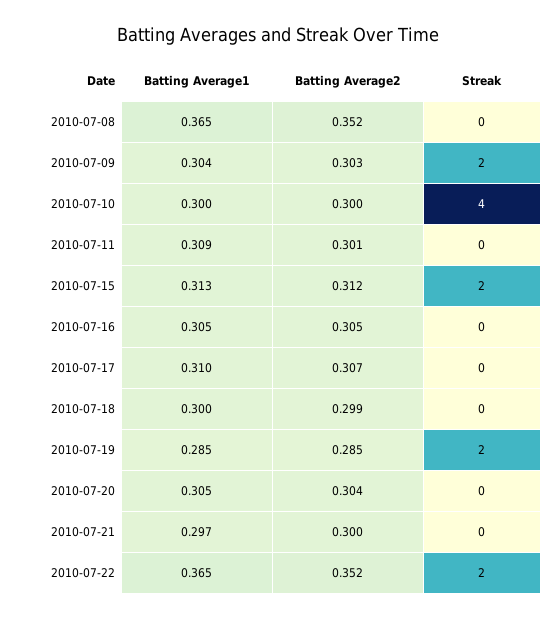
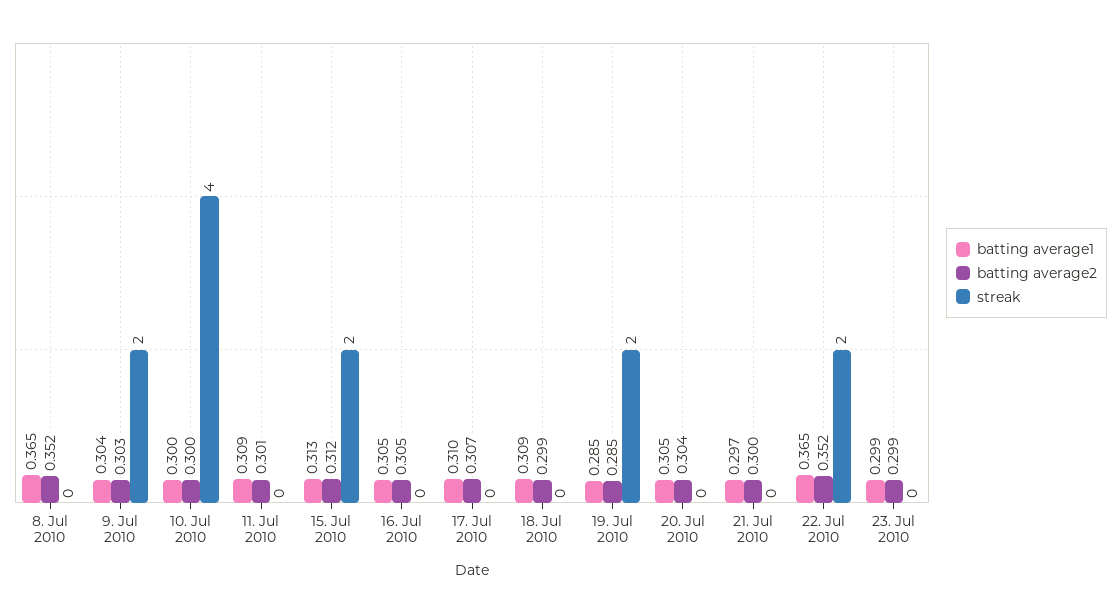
Batting Average1, 2010-07-18: 0.3 -> 0.309
Batting Average1, 23. Jul 2010: none -> 0.299
Batting Average2, 23. Jul 2010: none -> 0.299
Streak, 23. Jul 2010: none -> 0

